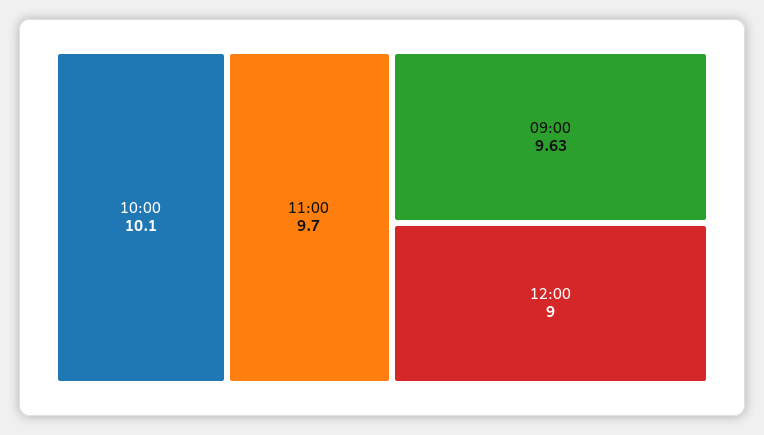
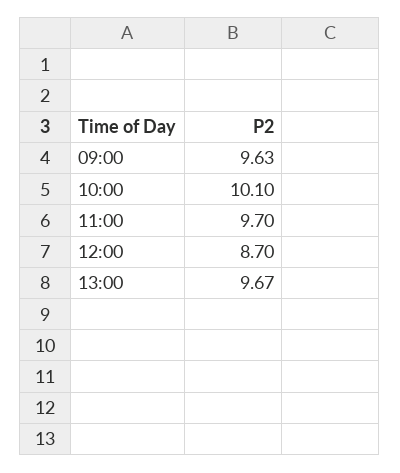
12:00: 9 -> 8.7
13:00: none -> 9.67

